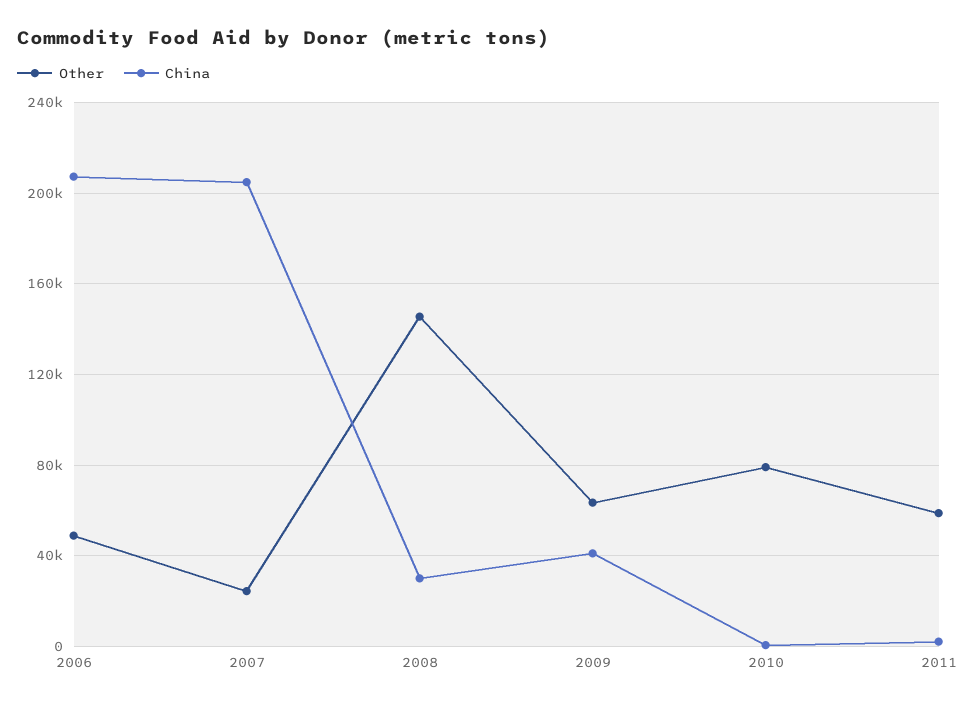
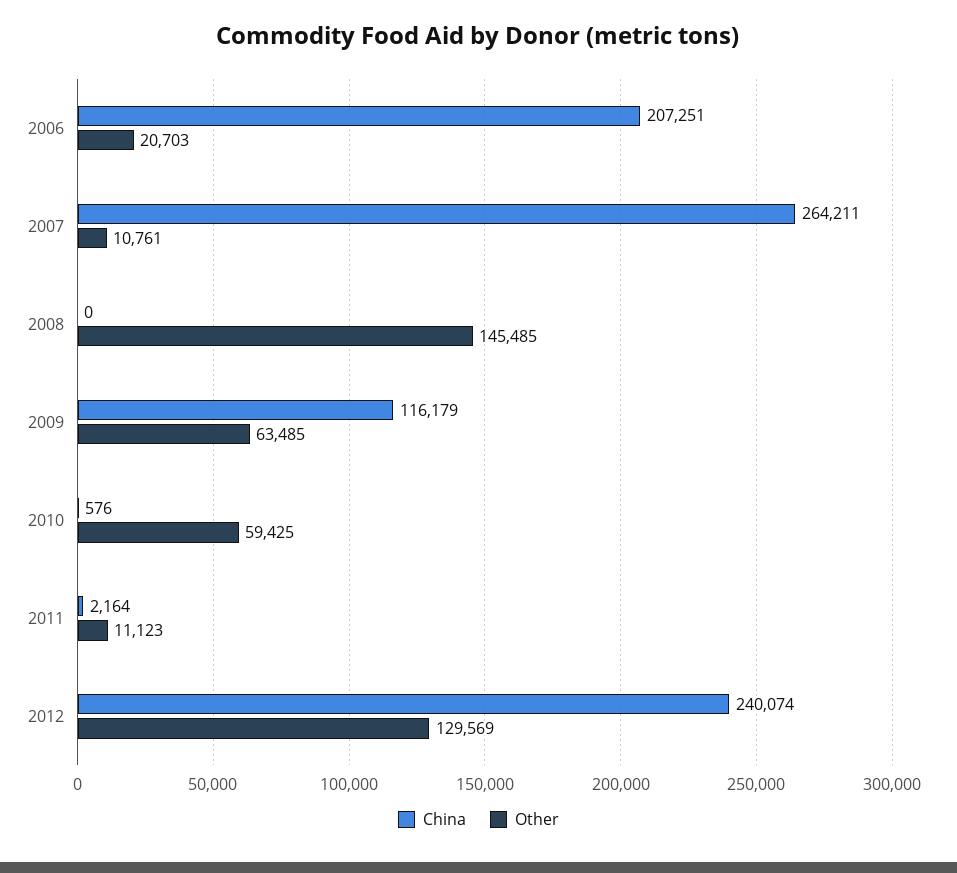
Other, 2006: 50000 -> 20703
Other, 2007: 25000 -> 10761
China, 2007: 205000 -> 264211
China, 2008: 30000 -> 0
China, 2009: 40000 -> 116179
Other, 2010: 80000 -> 59425
Other, 2011: 60000 -> 11123
China, 2012: none -> 240074
Other, 2012: none -> 129569

